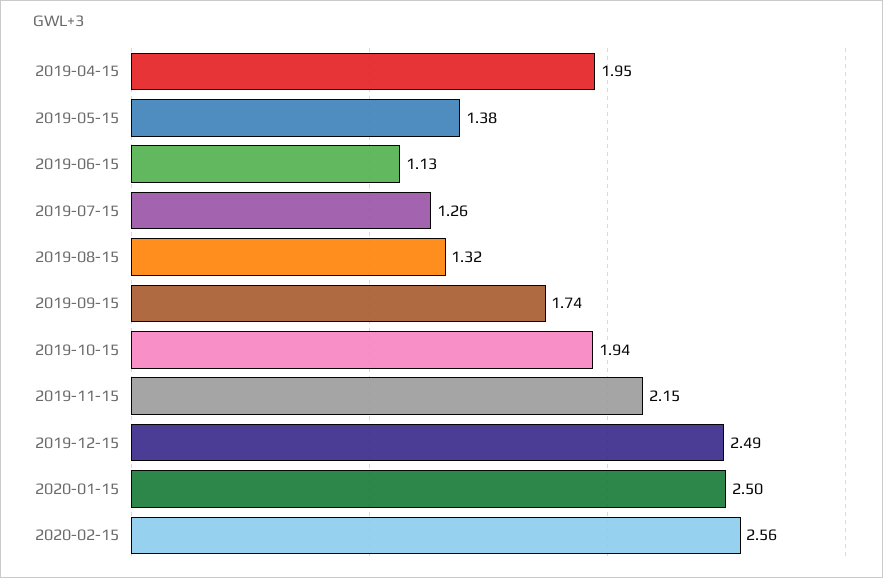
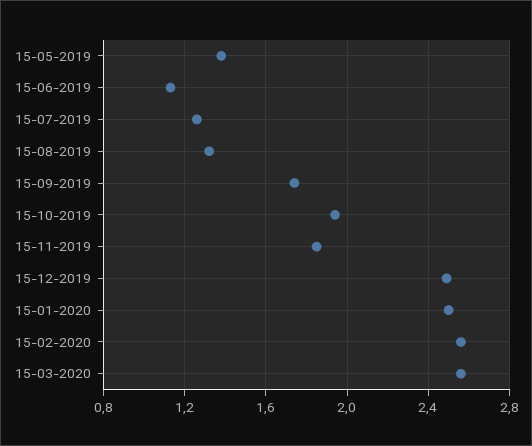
2019-04-15: 1.95 -> none
2019-11-15: 2.15 -> 1.85
15-03-2020: none -> 2.55

